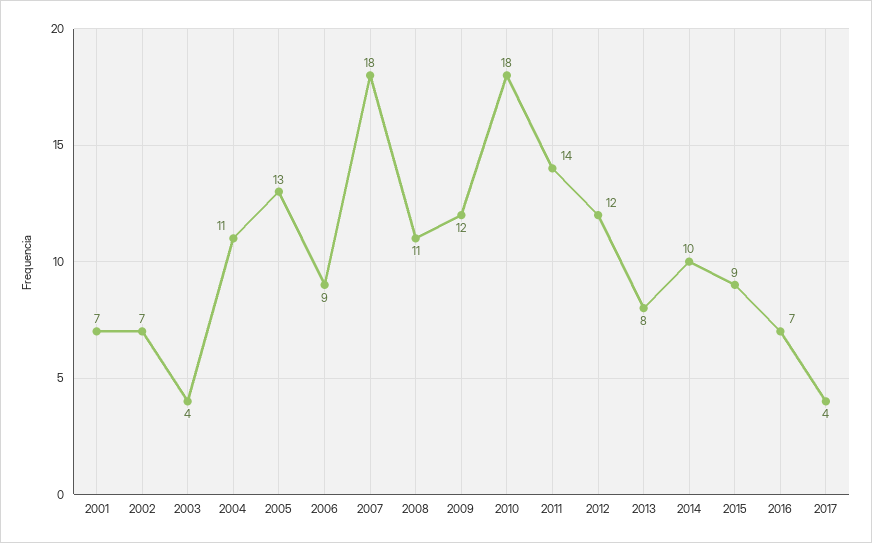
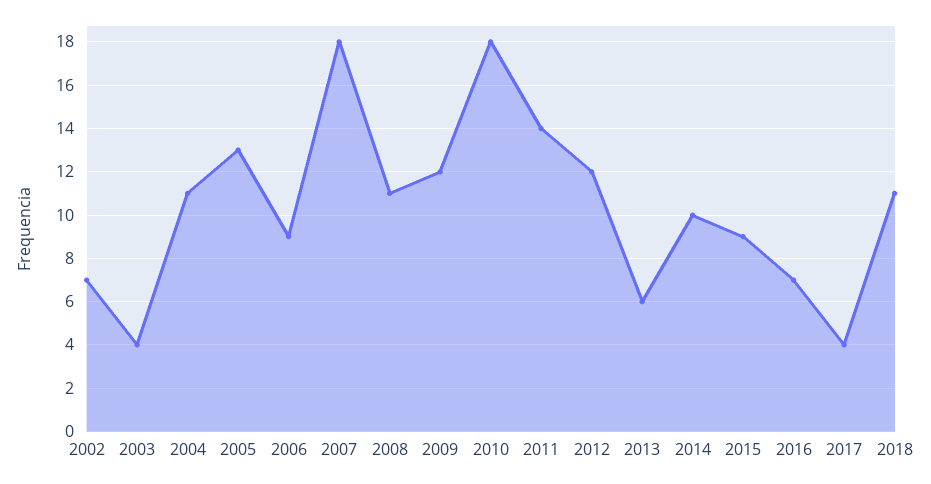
2001: 7 -> none
2013: 8 -> 6
2018: none -> 11

